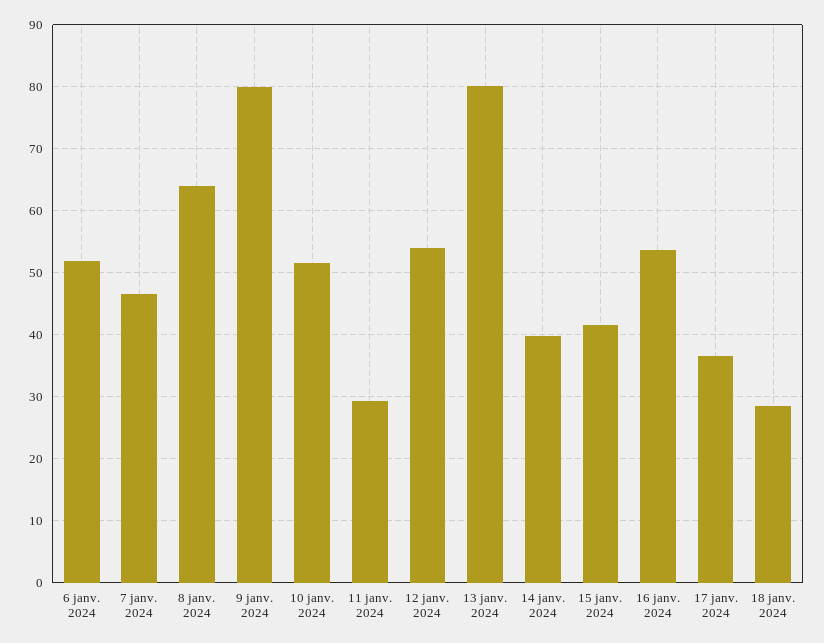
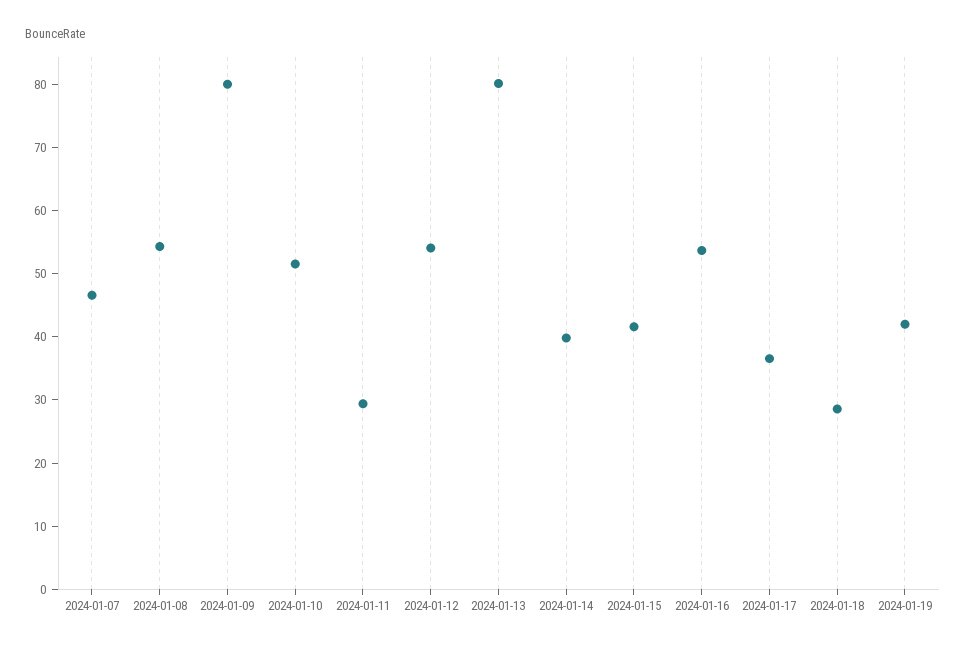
6 janv. 2024: 52 -> none
8 janv. 2024: 64 -> 54
2024-01-19: none -> 42

